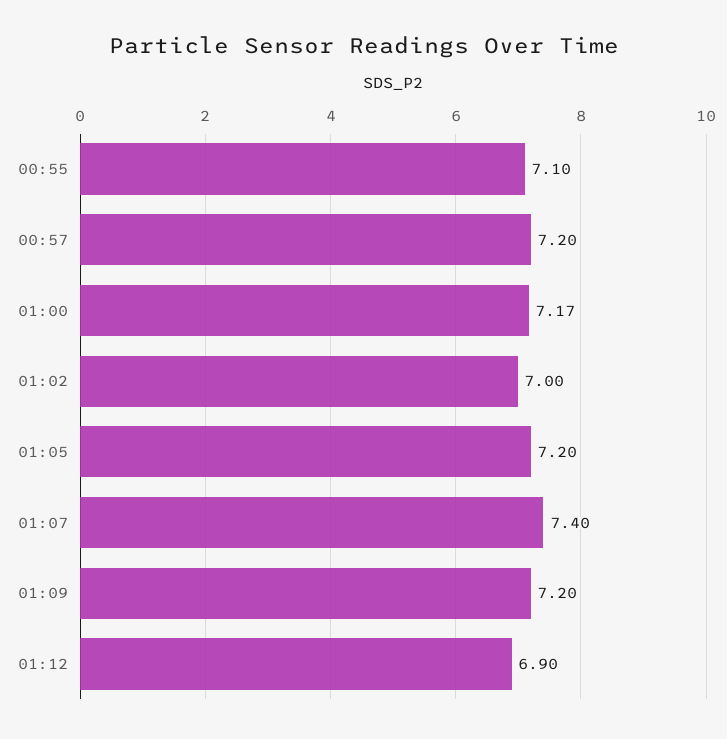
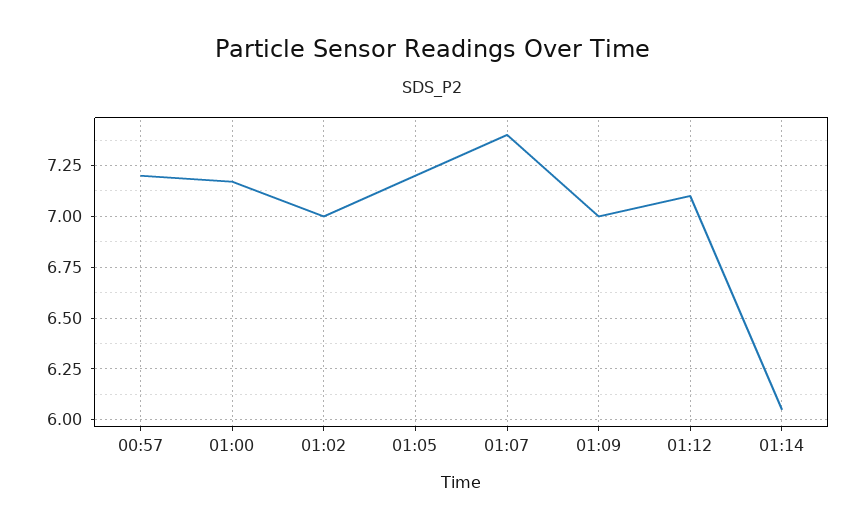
00:55: 7.1 -> none
01:09: 7.2 -> 7
01:12: 6.9 -> 7.1
01:14: none -> 6.05

